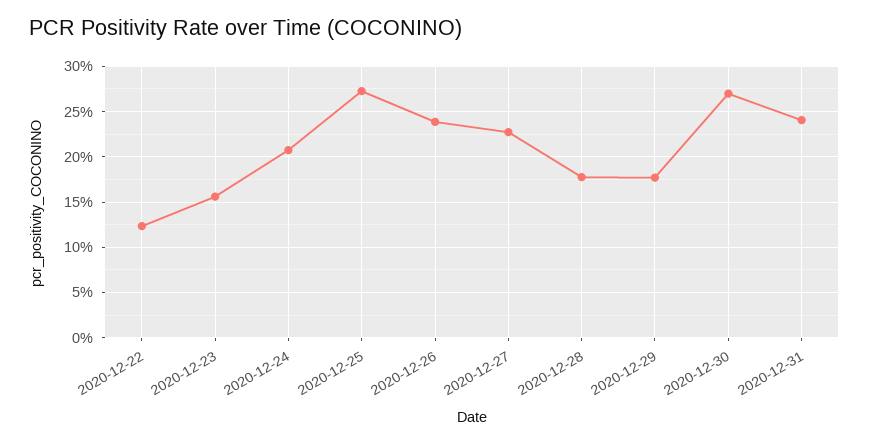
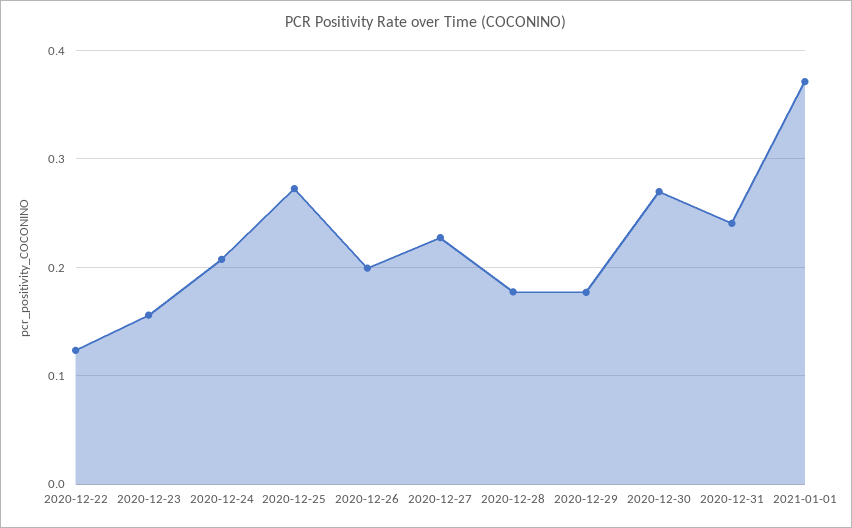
2020-12-26: 0.24 -> 0.2
2021-01-01: none -> 0.37

